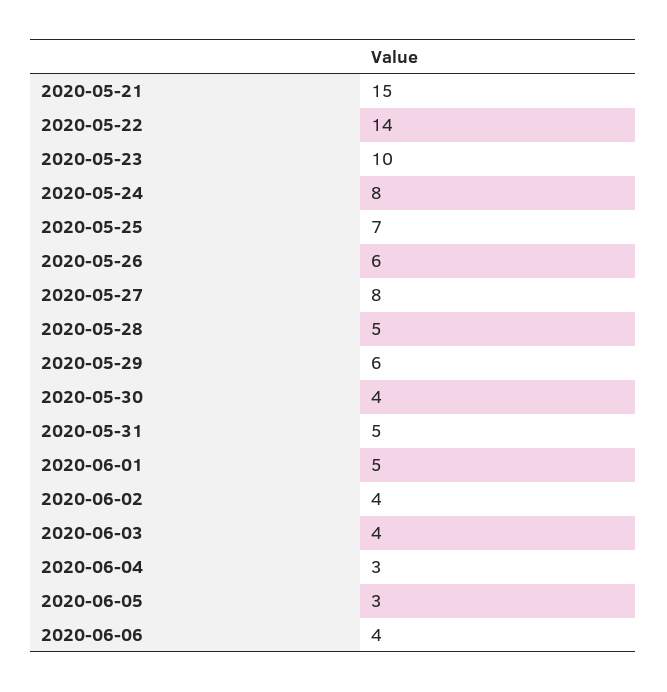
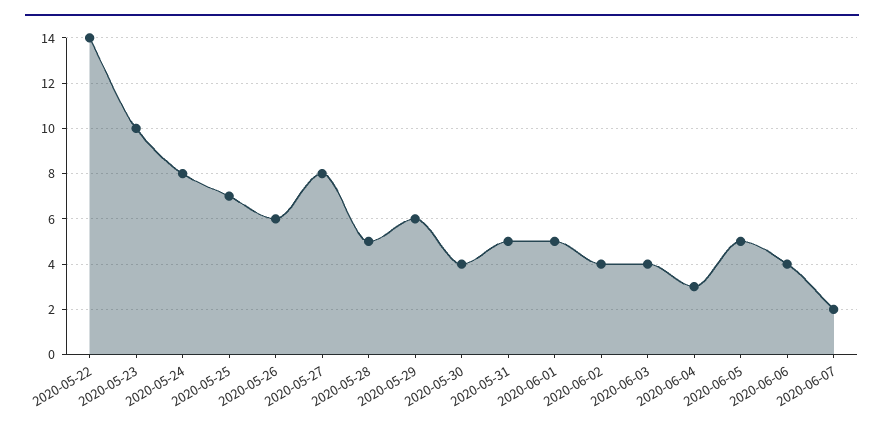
2020-05-21: 15 -> none
2020-06-05: 3 -> 5
2020-06-07: none -> 2

